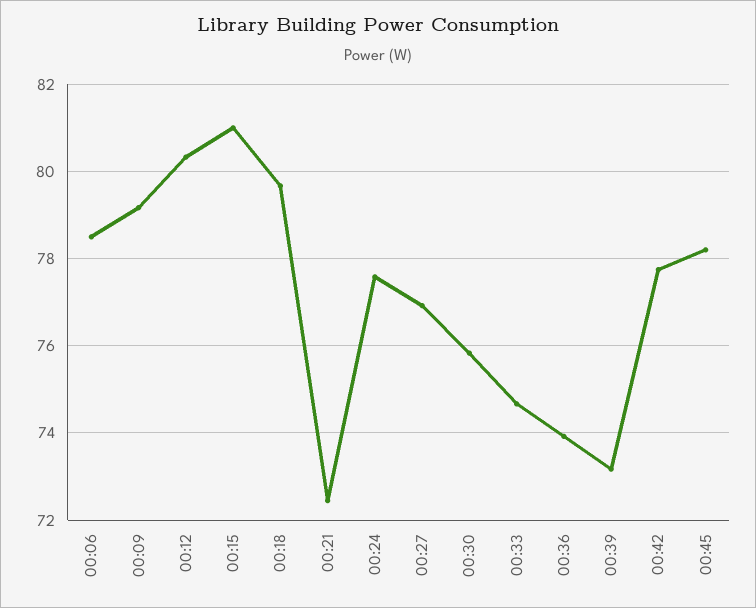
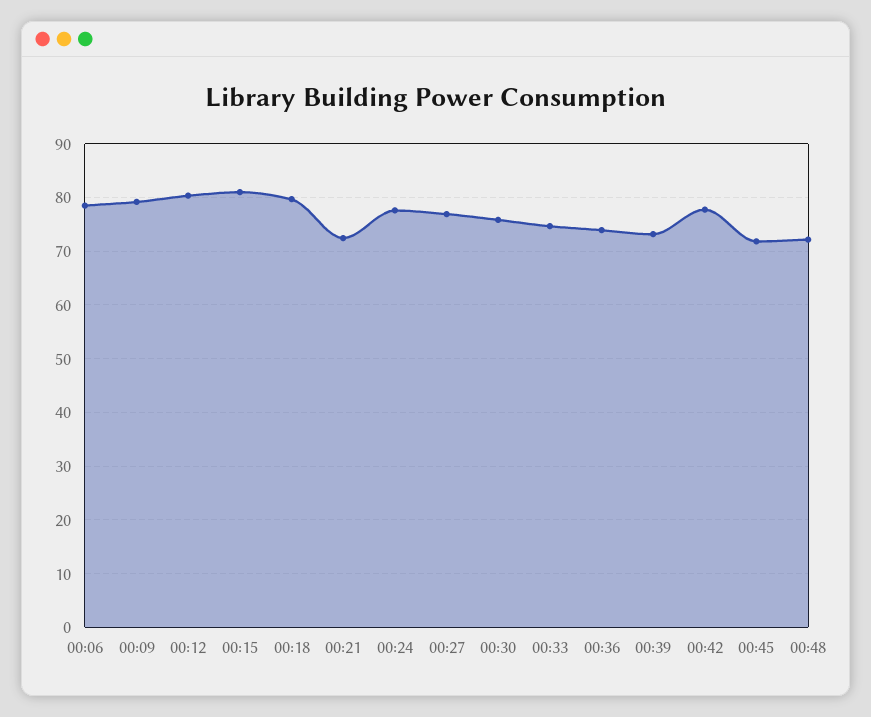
00:45: 78.2 -> 72
00:48: none -> 72

